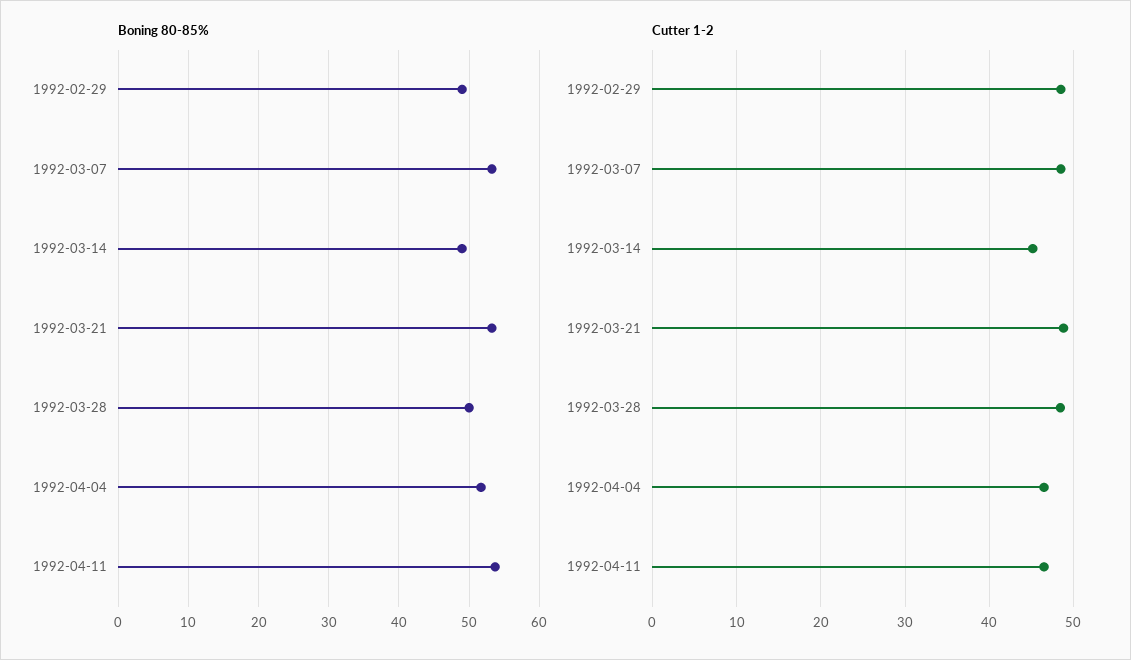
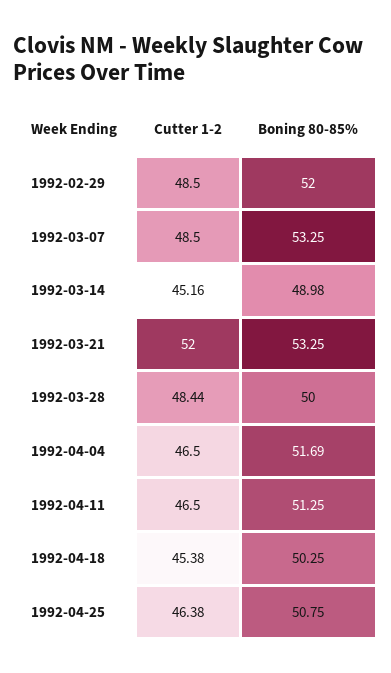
Boning 80-85%, 1992-02-29: 49 -> 52
Boning 80-85%, 1992-04-11: 54 -> 51.25
Cutter 1-2, 1992-03-21: 49 -> 52
Cutter 1-2, 1992-04-18: none -> 45.38
Boning 80-85%, 1992-04-18: none -> 50.25
Cutter 1-2, 1992-04-25: none -> 46.38
Boning 80-85%, 1992-04-25: none -> 50.75

